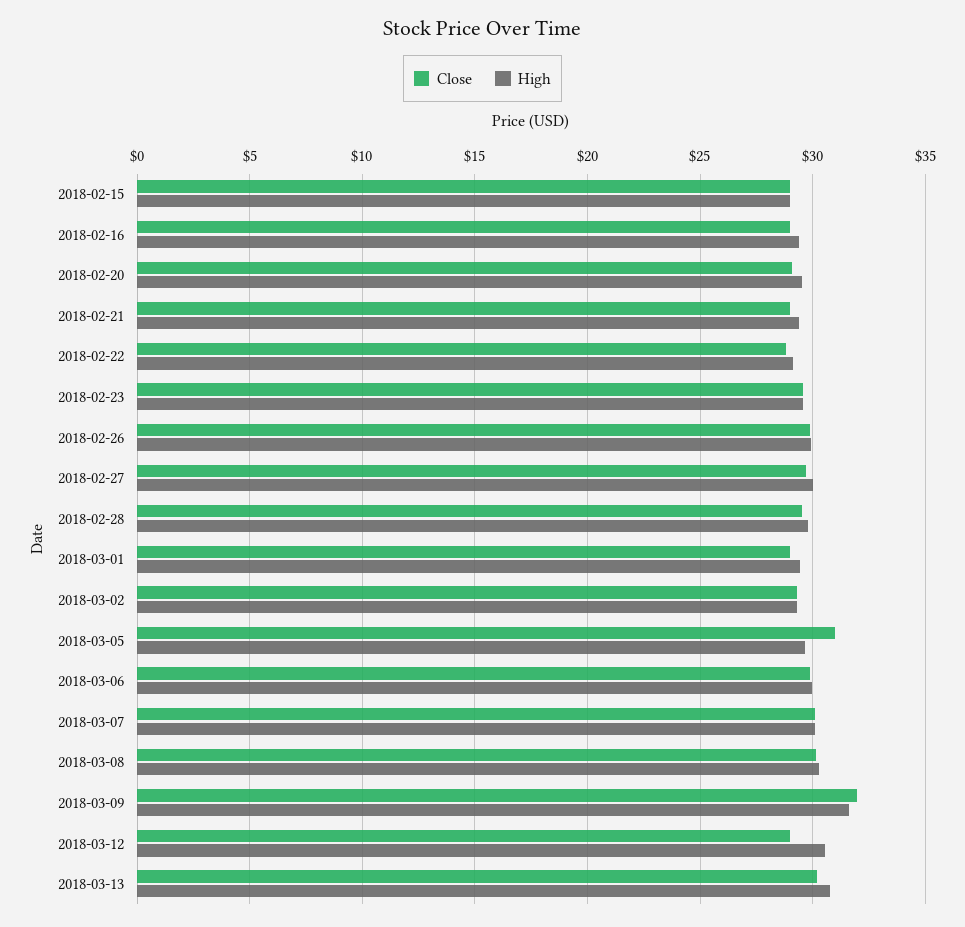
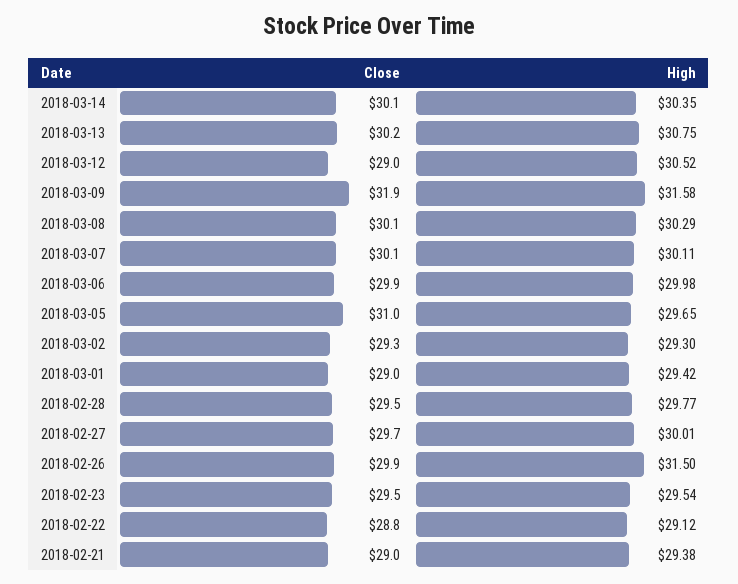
Close, 2018-02-15: 29 -> none
High, 2018-02-15: 29 -> none
Close, 2018-02-16: 29 -> none
High, 2018-02-16: 29.5 -> none
Close, 2018-02-20: 29 -> none
High, 2018-02-20: 29.5 -> none
High, 2018-02-26: 30 -> 31.5
Close, 2018-03-14: none -> 30.1
High, 2018-03-14: none -> 30.35

